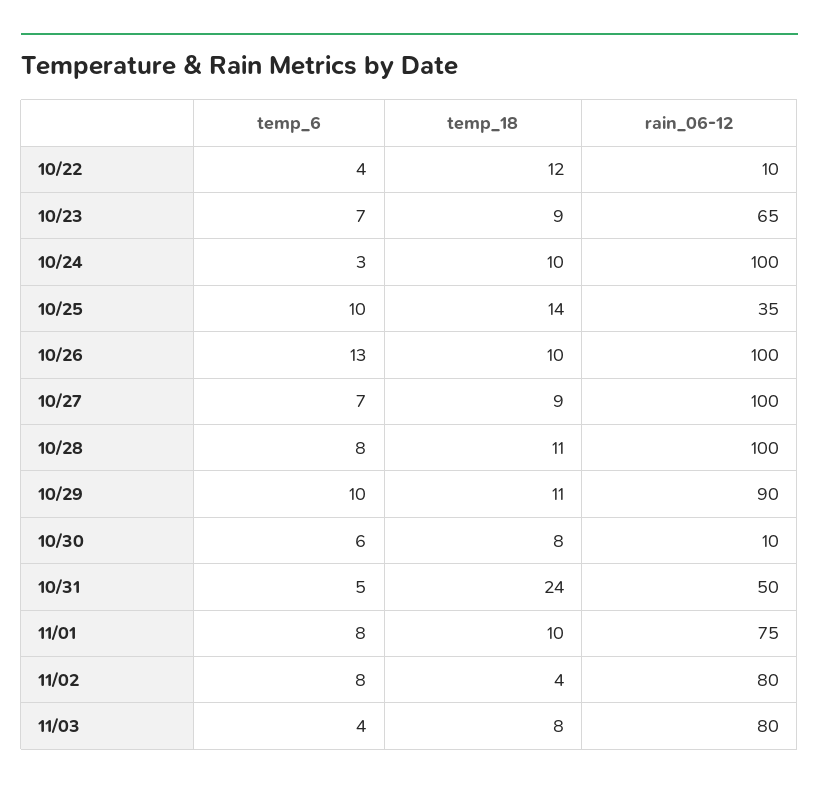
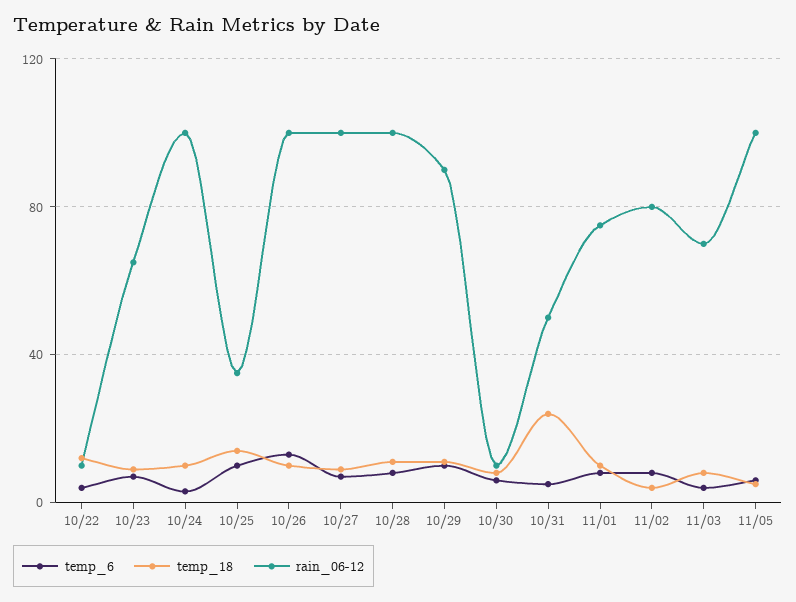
rain_06-12, 11/03: 80 -> 70
temp_6, 11/05: none -> 5
temp_18, 11/05: none -> 5
rain_06-12, 11/05: none -> 100

